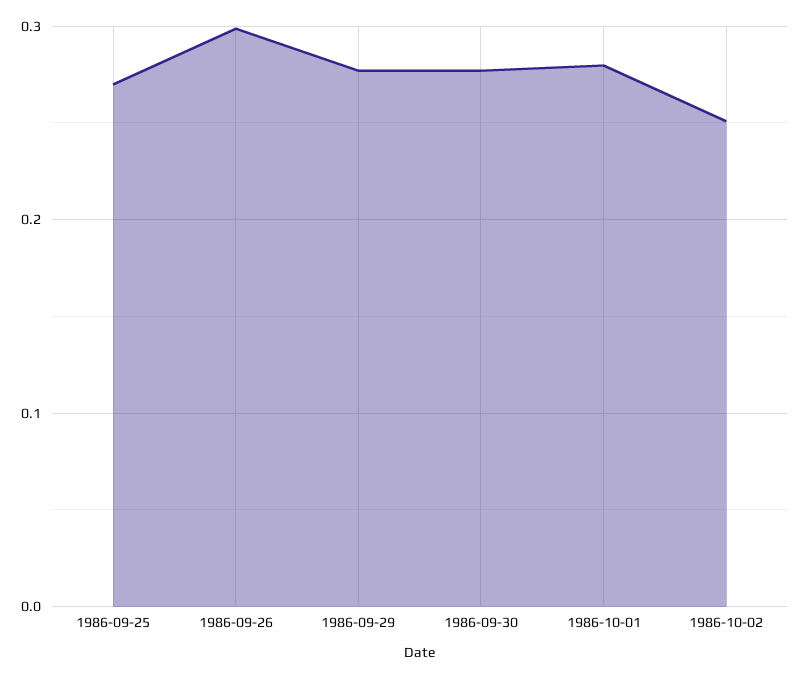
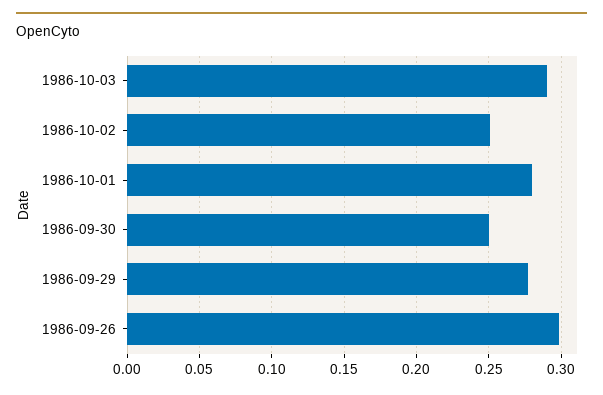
1986-09-25: 0.27 -> none
1986-09-30: 0.28 -> 0.25
1986-10-03: none -> 0.29

